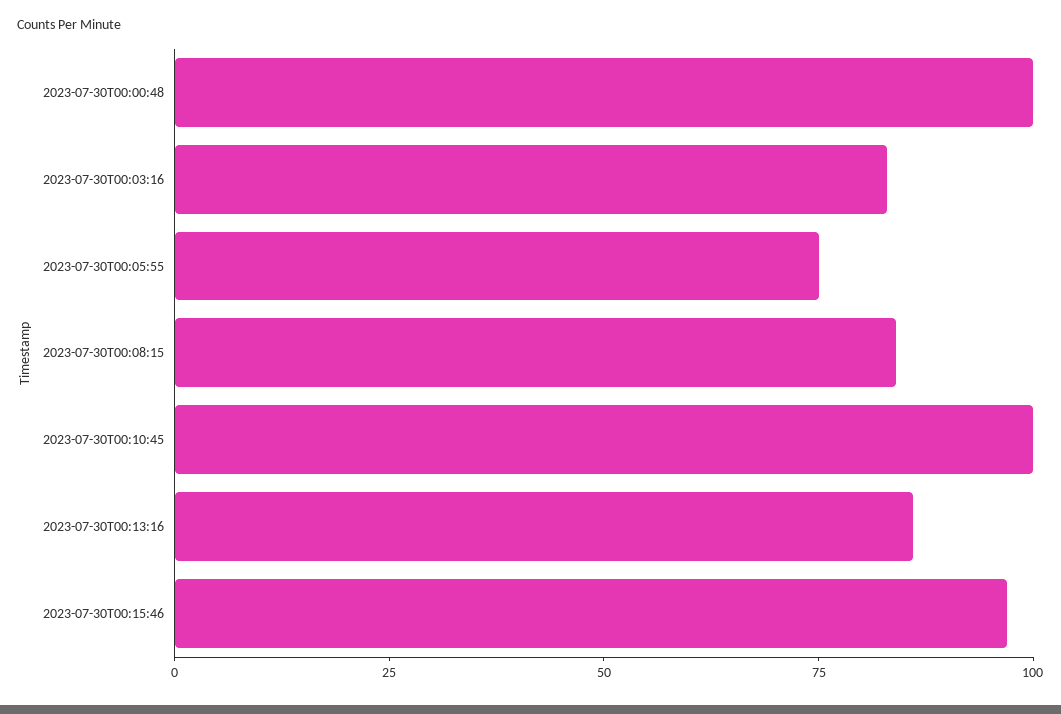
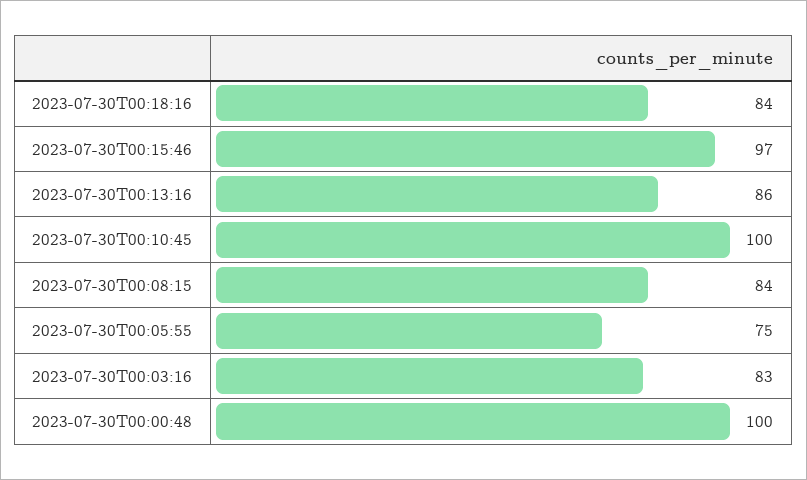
2023-07-30T00:18:16: none -> 84

